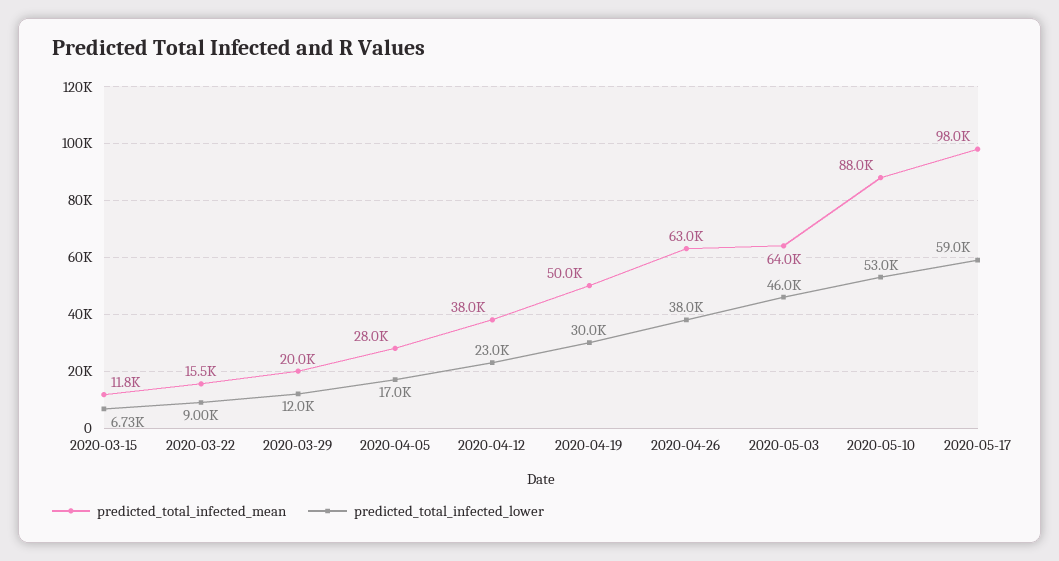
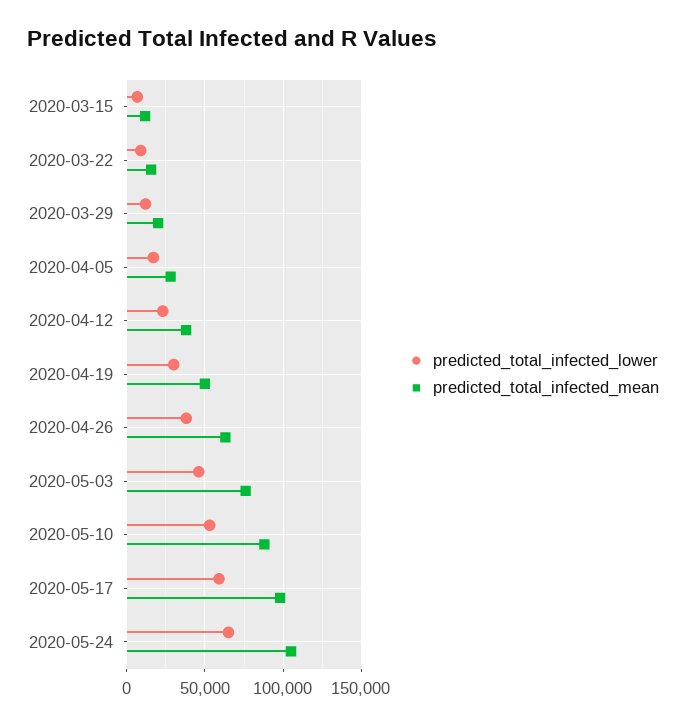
predicted_total_infected_mean, 2020-05-03: 64000 -> 75000
predicted_total_infected_lower, 2020-05-24: none -> 65000
predicted_total_infected_mean, 2020-05-24: none -> 105000

